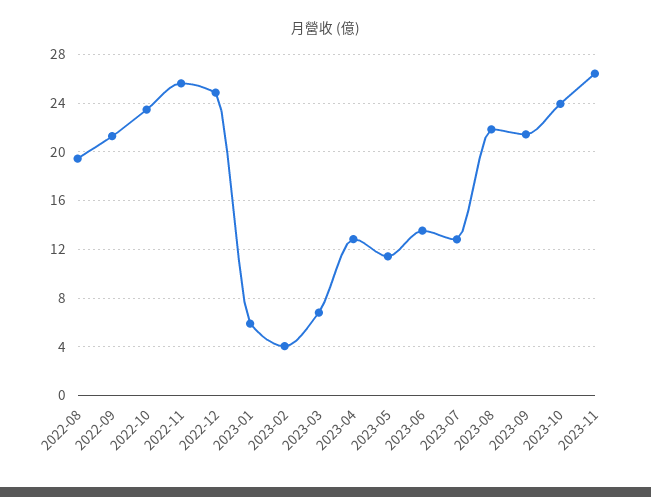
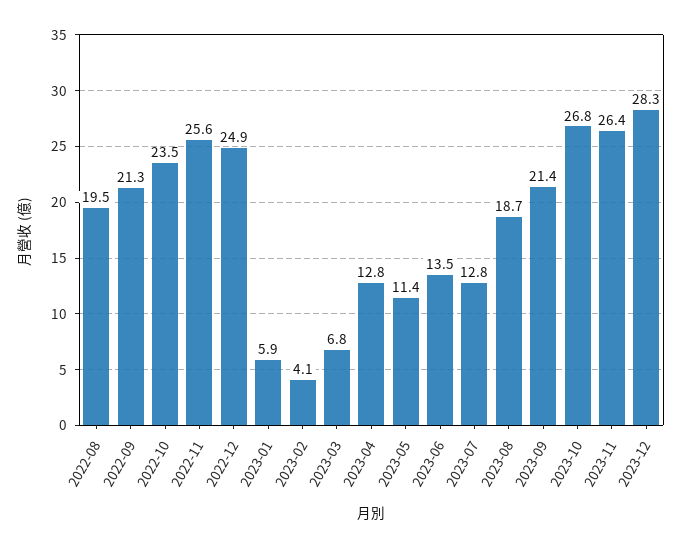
2023-08: 22 -> 18.7
2023-10: 24 -> 26.8
2023-12: none -> 28.3

